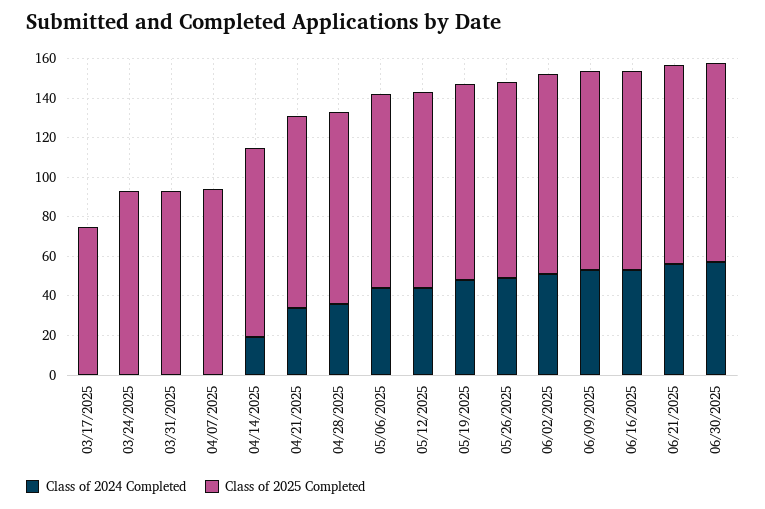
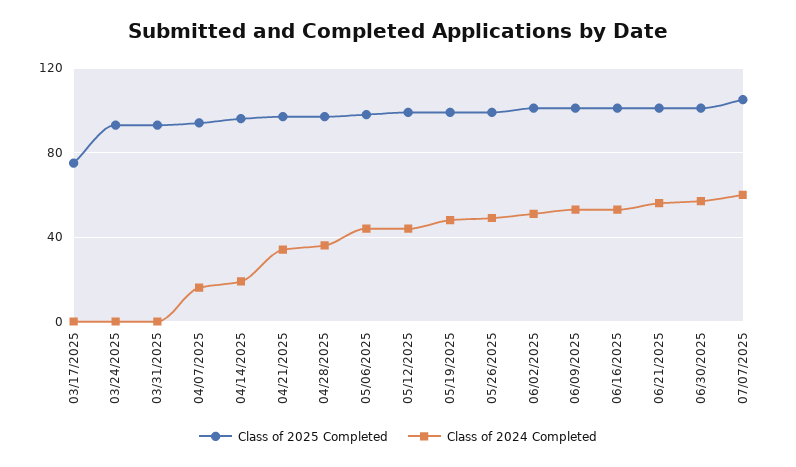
Class of 2024 Completed, 04/07/2025: 0 -> 15
Class of 2025 Completed, 07/07/2025: none -> 105
Class of 2024 Completed, 07/07/2025: none -> 60

